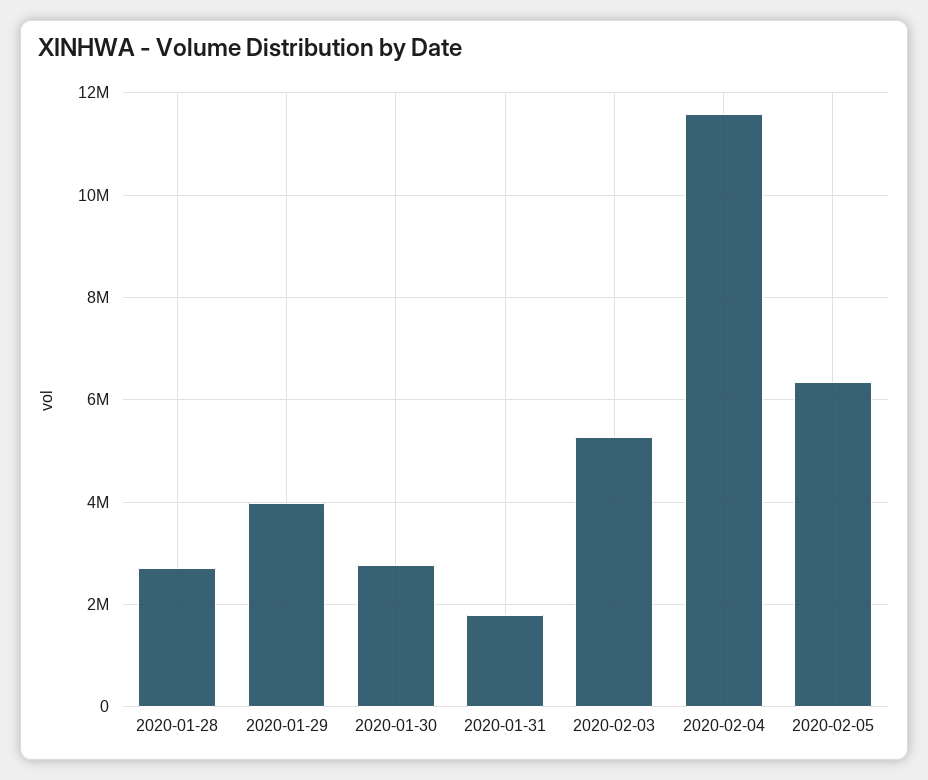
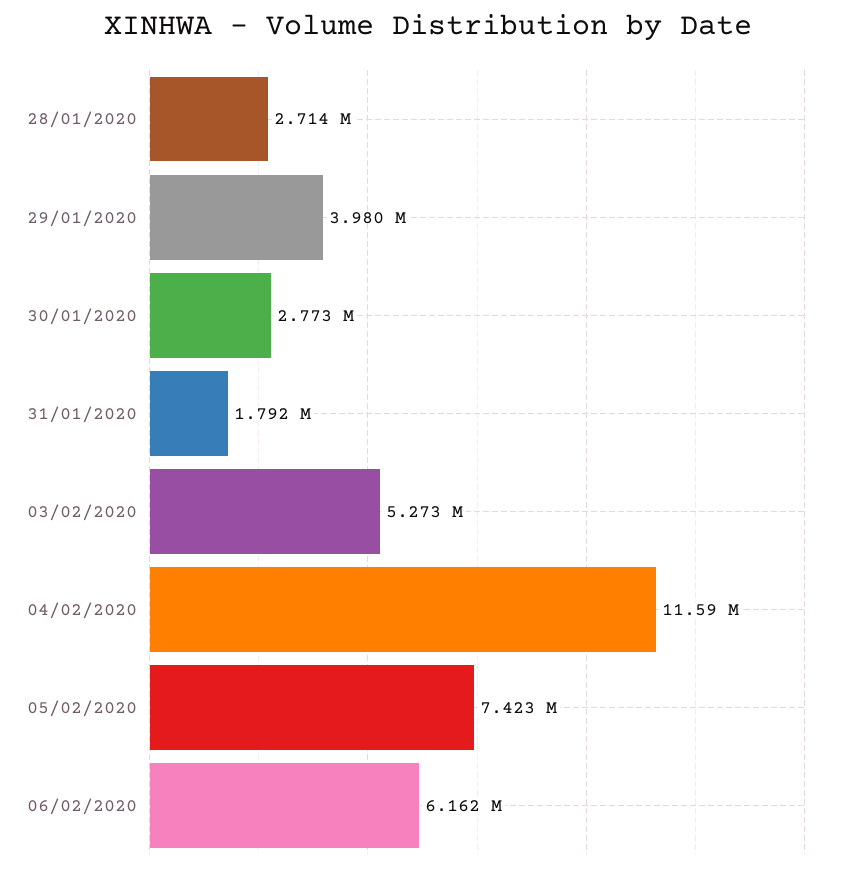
2020-02-05: 6400000 -> 7423000
06/02/2020: none -> 6162000

